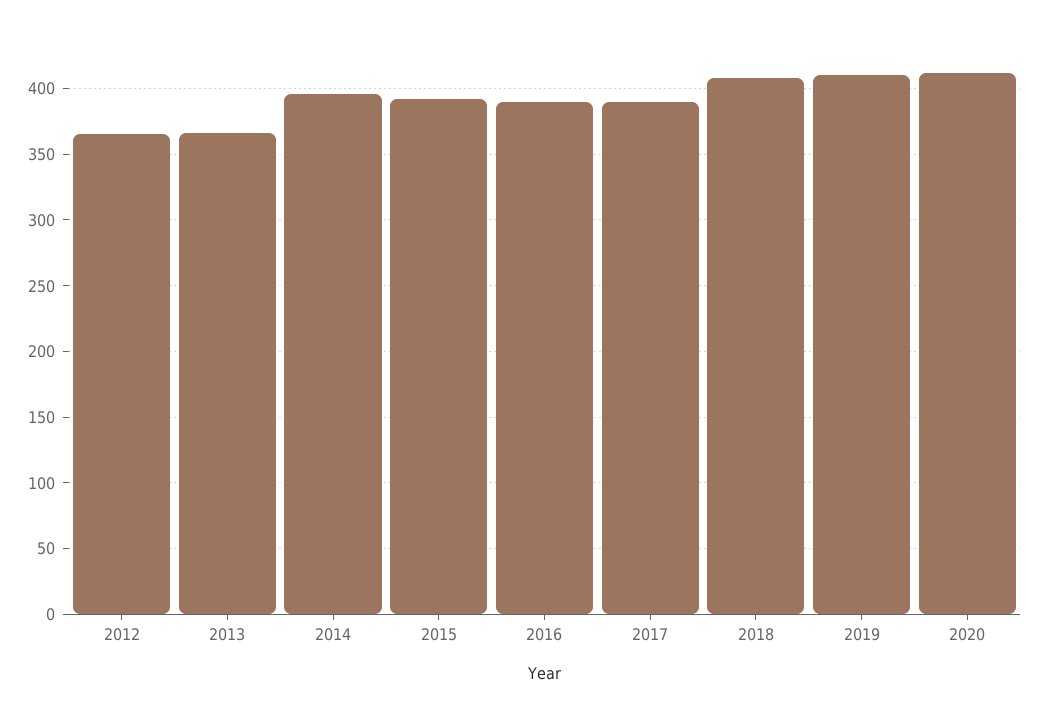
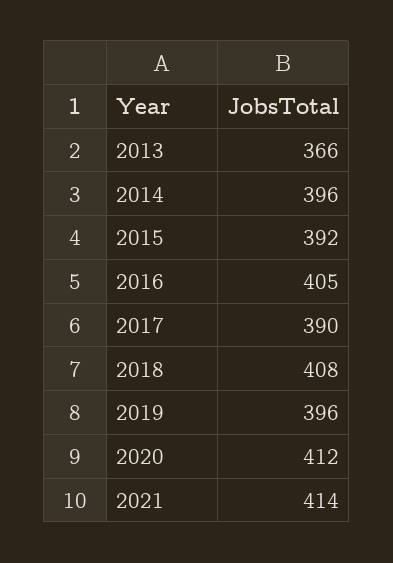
2012: 365 -> none
2016: 390 -> 405
2019: 410 -> 396
2021: none -> 414

